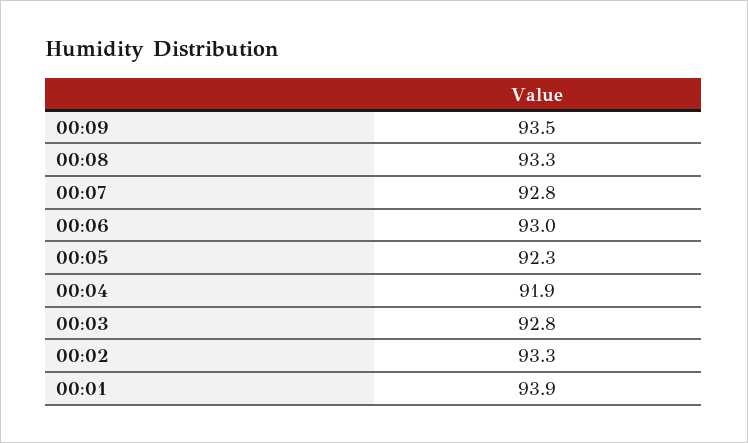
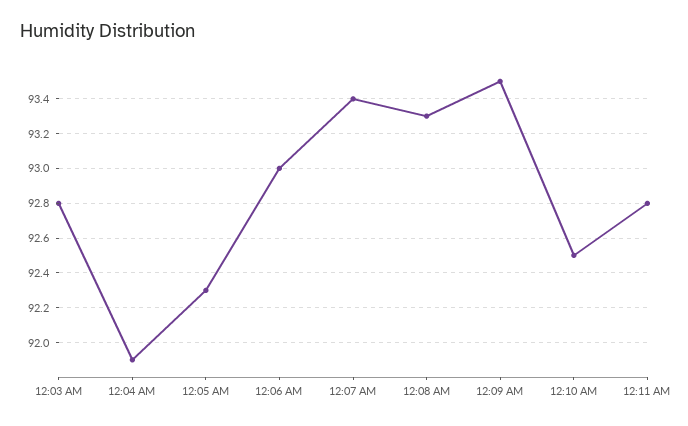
00:07: 92.8 -> 93.4
00:02: 93.3 -> none
00:01: 93.9 -> none
12:10 AM: none -> 92.5
12:11 AM: none -> 92.8

